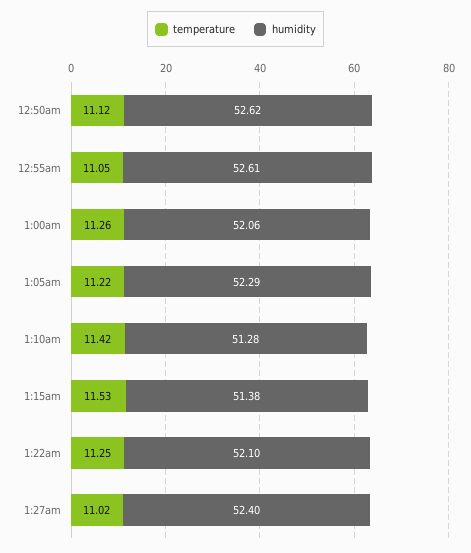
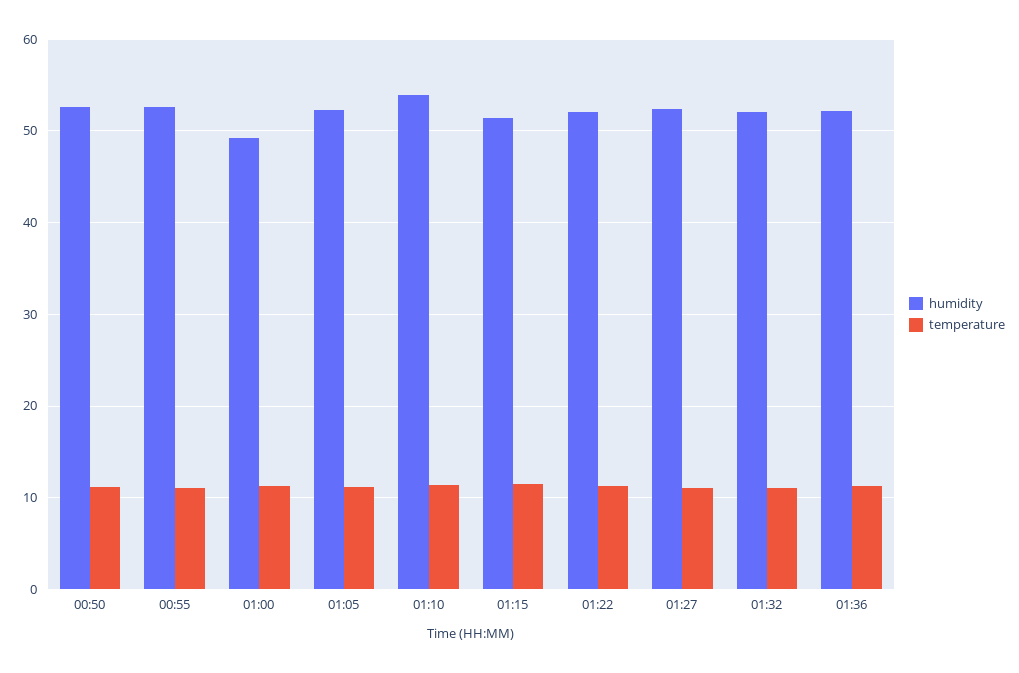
humidity, 1:00am: 52.06 -> 49
humidity, 1:10am: 51.28 -> 54
humidity, 01:32: none -> 52
temperature, 01:32: none -> 11
humidity, 01:36: none -> 52
temperature, 01:36: none -> 11

